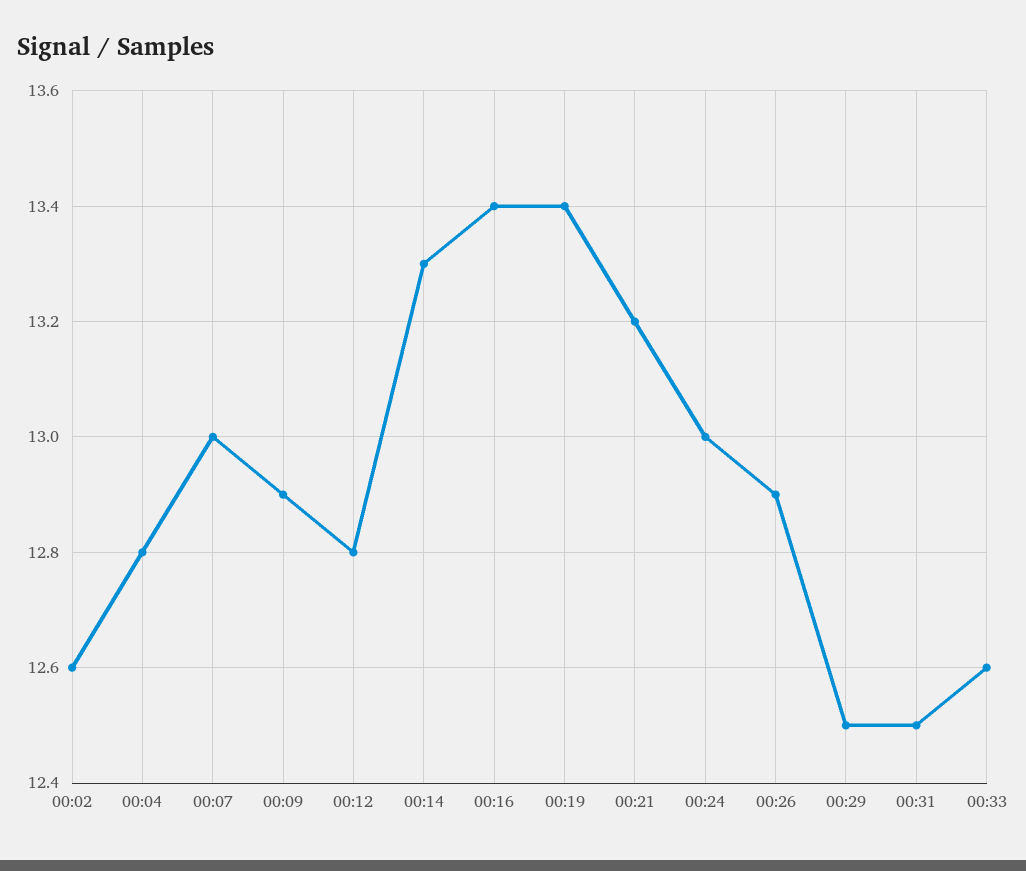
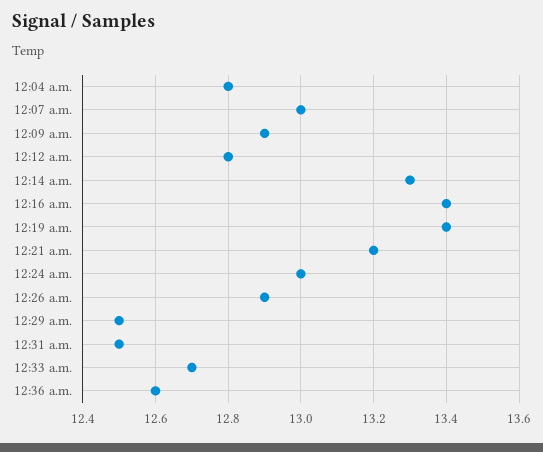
00:02: 12.6 -> none
00:33: 12.6 -> 12.7
12:36 a.m.: none -> 12.6

